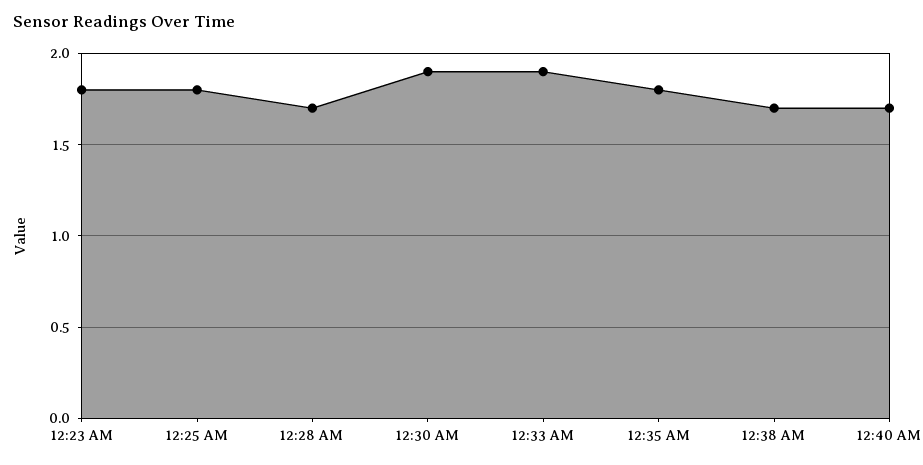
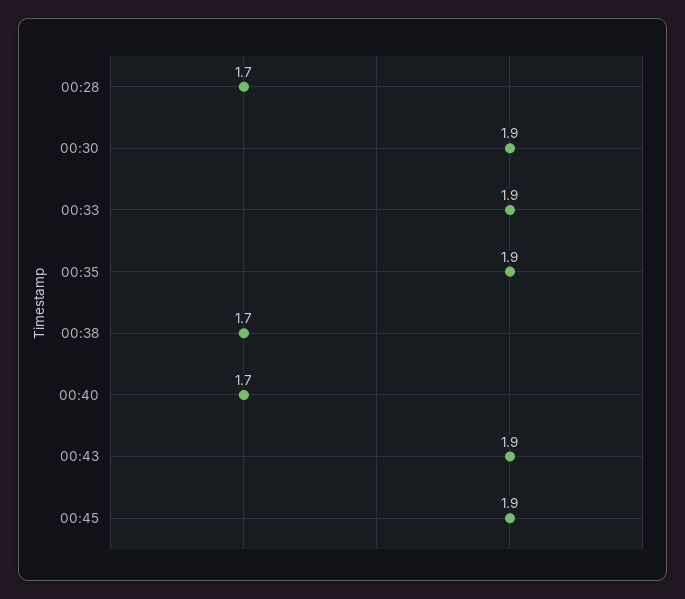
12:23 AM: 1.8 -> none
12:25 AM: 1.8 -> none
12:35 AM: 1.8 -> 1.9
00:43: none -> 1.9
00:45: none -> 1.9

